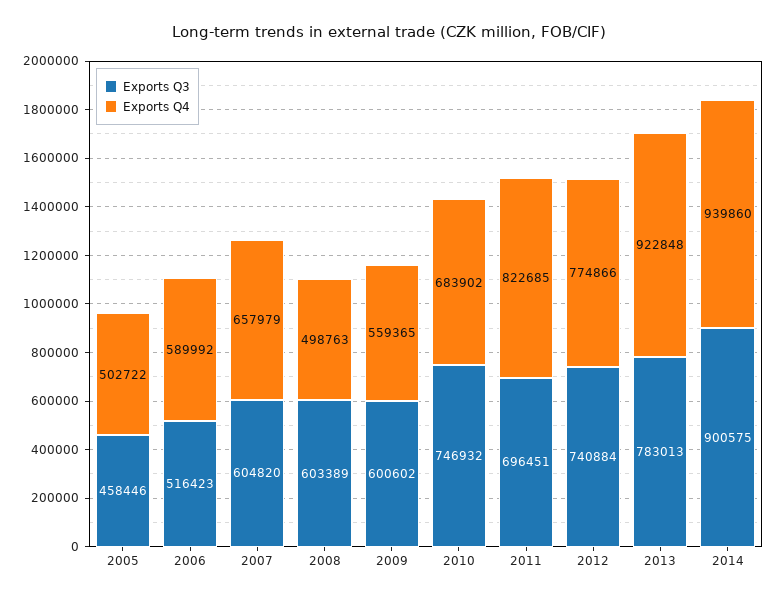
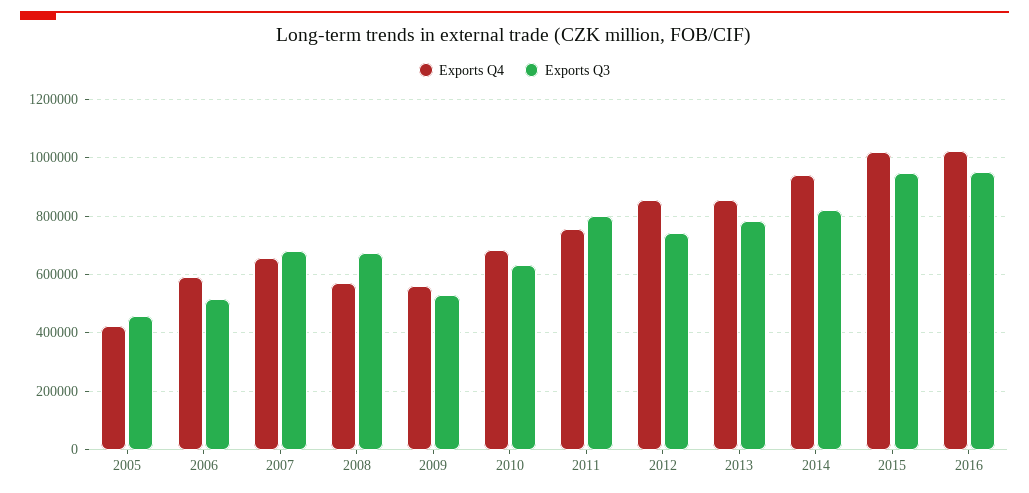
Exports Q4, 2005: 502722 -> 425000
Exports Q3, 2007: 604820 -> 675000
Exports Q3, 2008: 603389 -> 675000
Exports Q4, 2008: 498763 -> 575000
Exports Q3, 2009: 600602 -> 525000
Exports Q3, 2010: 746932 -> 625000
Exports Q3, 2011: 696451 -> 800000
Exports Q4, 2011: 822685 -> 750000
Exports Q4, 2012: 774866 -> 850000
Exports Q4, 2013: 922848 -> 850000
Exports Q3, 2014: 900575 -> 825000
Exports Q4, 2015: none -> 1025000
Exports Q3, 2015: none -> 950000
Exports Q4, 2016: none -> 1025000
Exports Q3, 2016: none -> 950000

